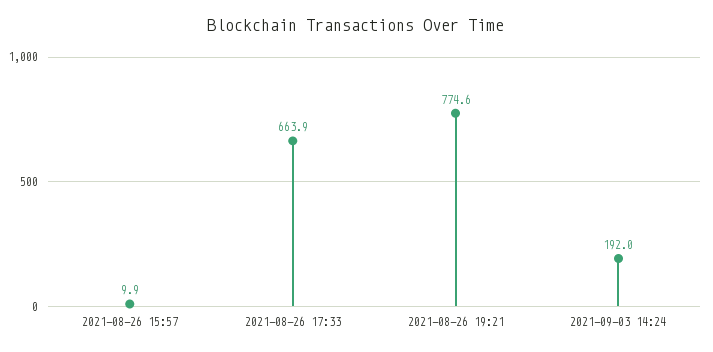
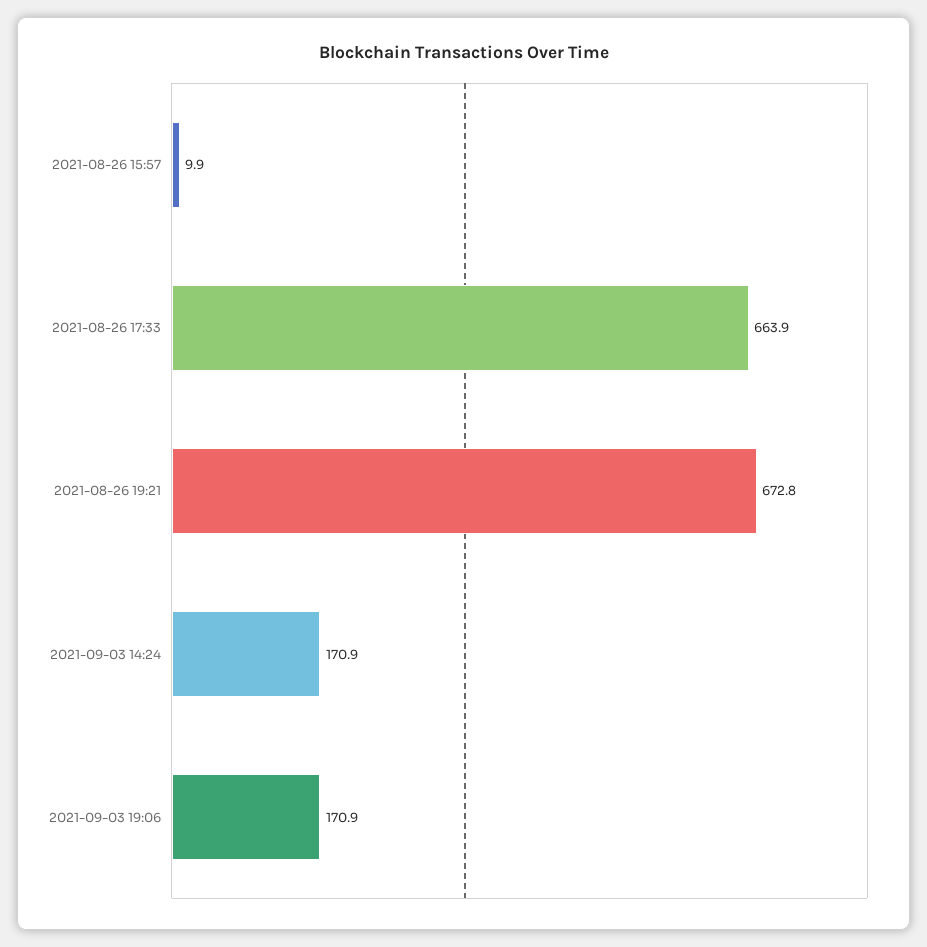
2021-08-26 19:21: 774.6 -> 672.8
2021-09-03 14:24: 192 -> 170.9
2021-09-03 19:06: none -> 170.9

